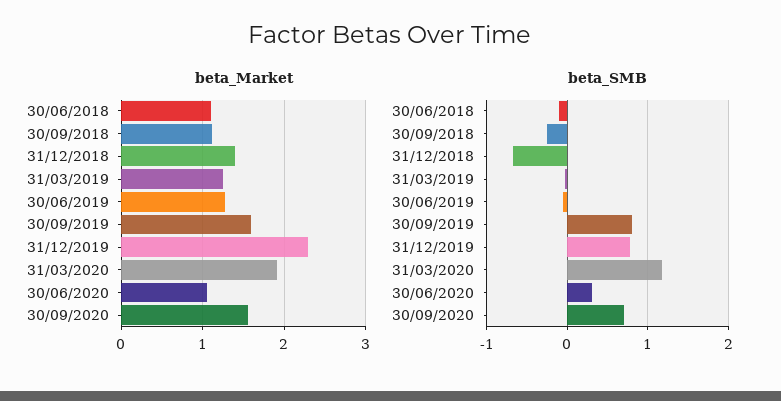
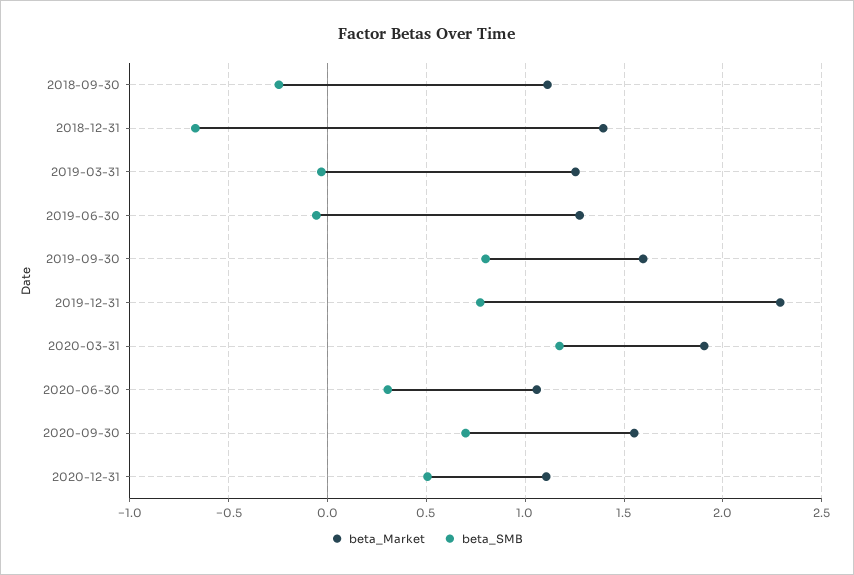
beta_Market, 30/06/2018: 1.1 -> none
beta_SMB, 30/06/2018: -0.1 -> none
beta_Market, 2020-12-31: none -> 1.1
beta_SMB, 2020-12-31: none -> 0.5

